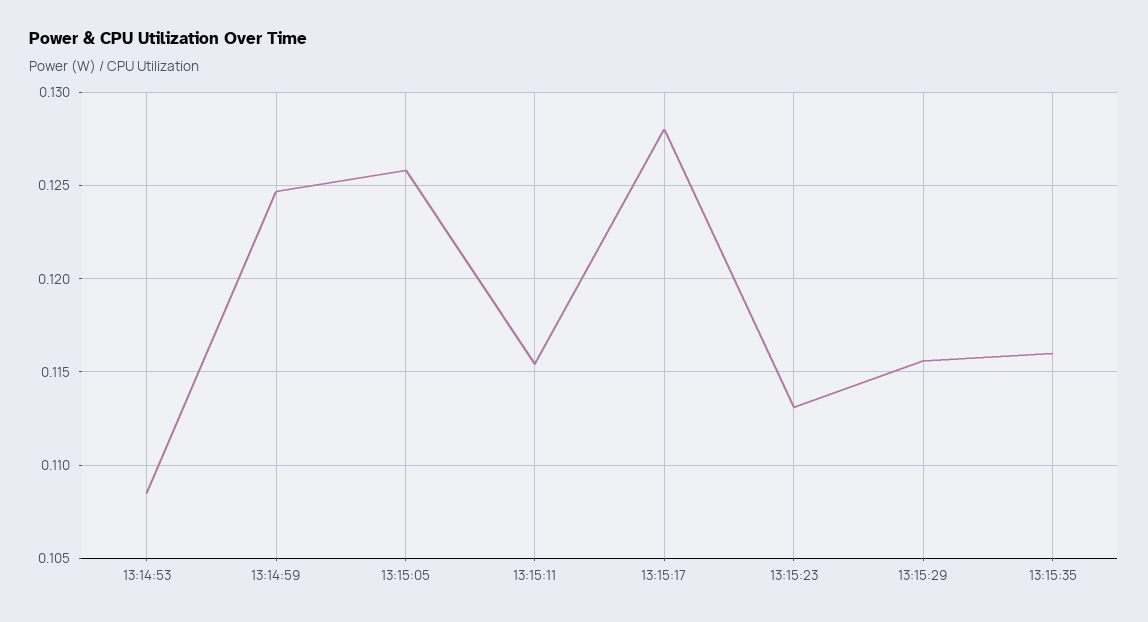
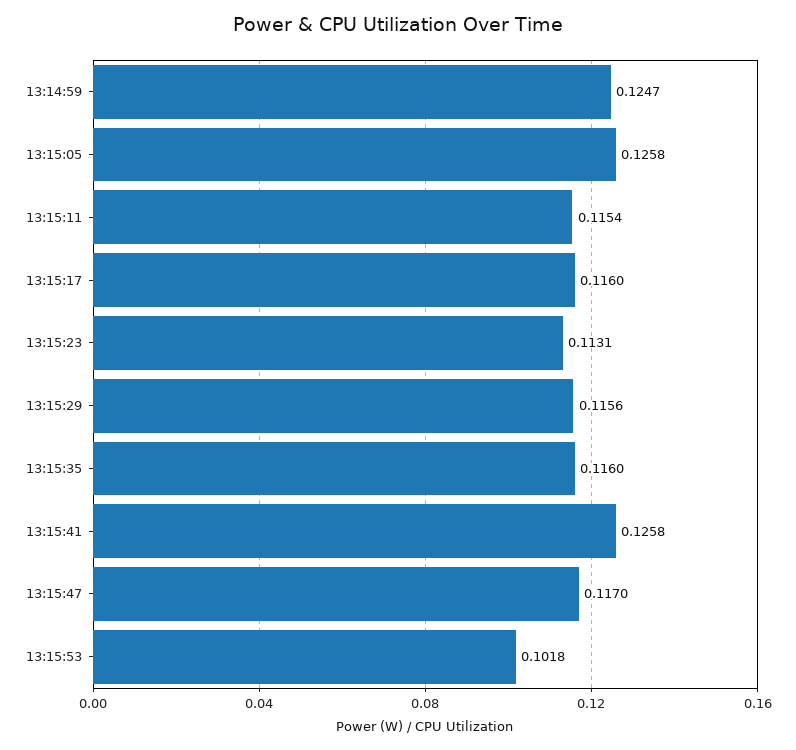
13:14:53: 0.1085 -> none
13:15:17: 0.128 -> 0.116
13:15:41: none -> 0.1258
13:15:47: none -> 0.117
13:15:53: none -> 0.1018

